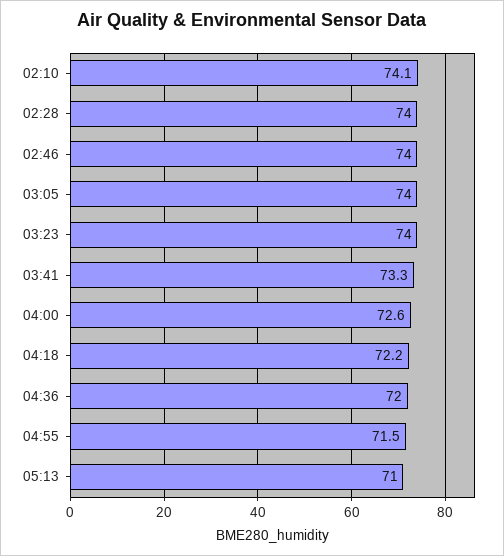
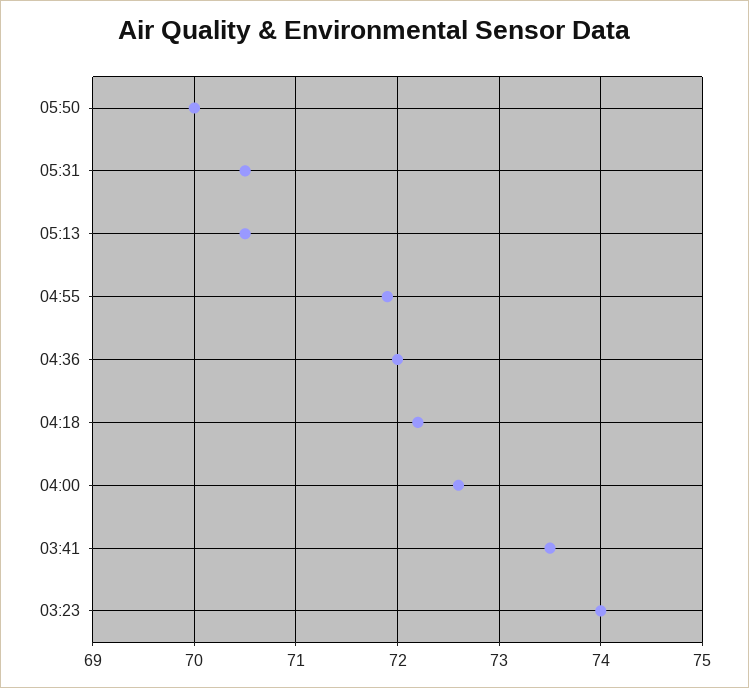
02:10: 74.1 -> none
02:28: 74 -> none
02:46: 74 -> none
03:05: 74 -> none
03:41: 73.3 -> 73.5
04:55: 71.5 -> 71.9
05:13: 71 -> 70.5
05:50: none -> 70
05:31: none -> 70.5

